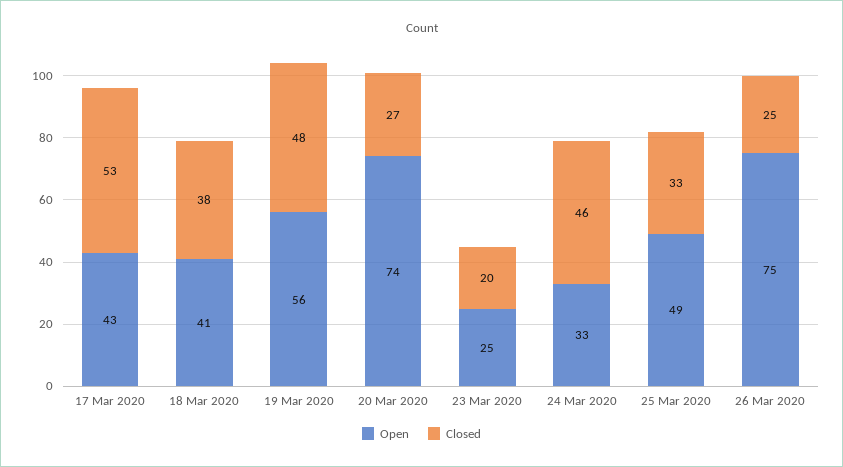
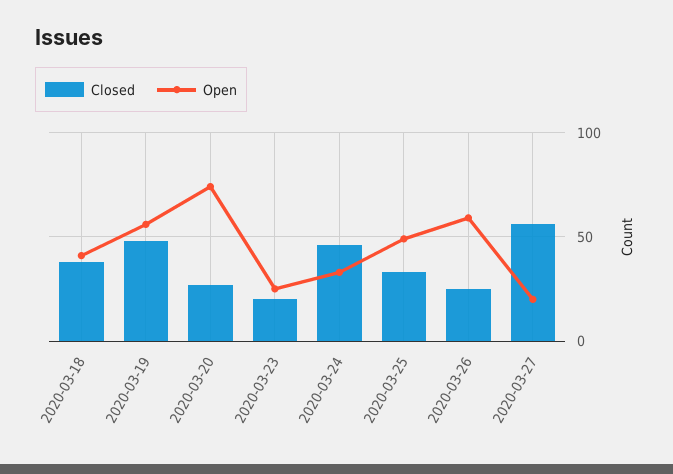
Open, 17 Mar 2020: 43 -> none
Closed, 17 Mar 2020: 53 -> none
Open, 26 Mar 2020: 75 -> 60
Closed, 2020-03-27: none -> 55
Open, 2020-03-27: none -> 20

